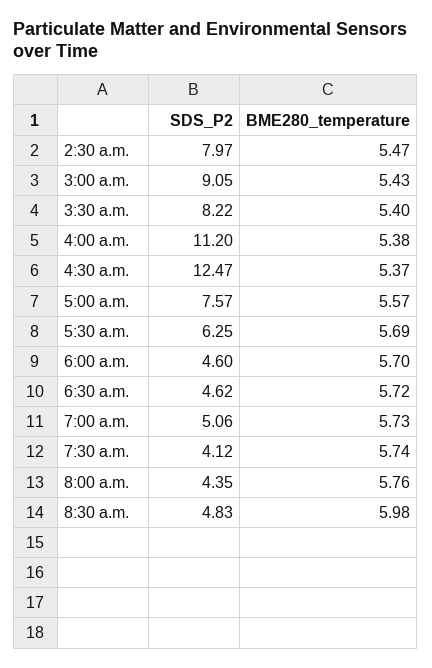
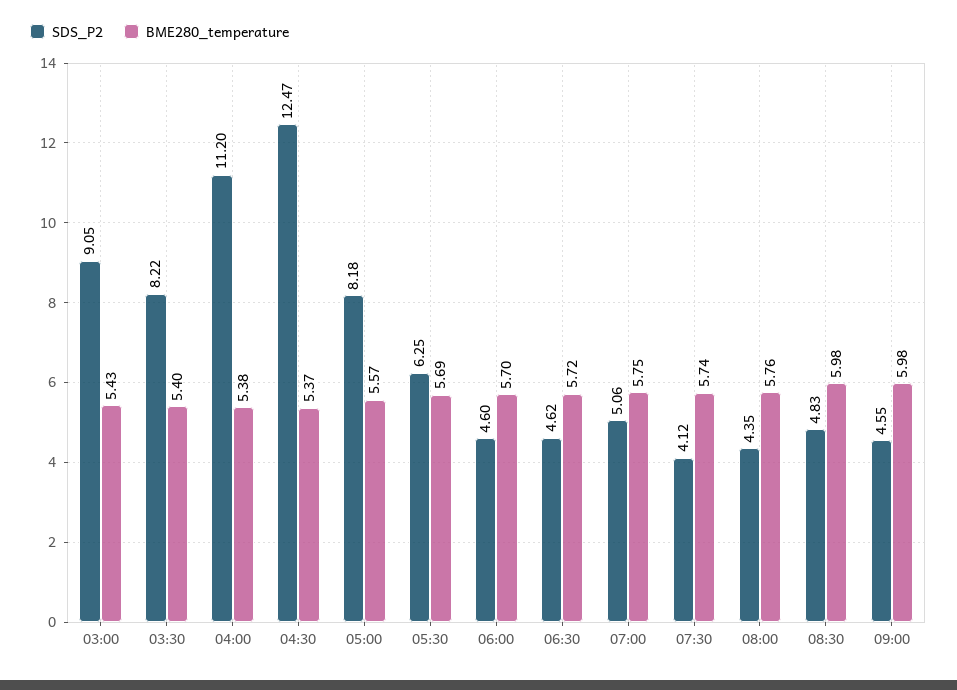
SDS_P2, 2:30 a.m.: 7.97 -> none
BME280_temperature, 2:30 a.m.: 5.47 -> none
SDS_P2, 5:00 a.m.: 7.57 -> 8.18
BME280_temperature, 7:00 a.m.: 5.73 -> 5.75
SDS_P2, 09:00: none -> 4.55
BME280_temperature, 09:00: none -> 5.98

